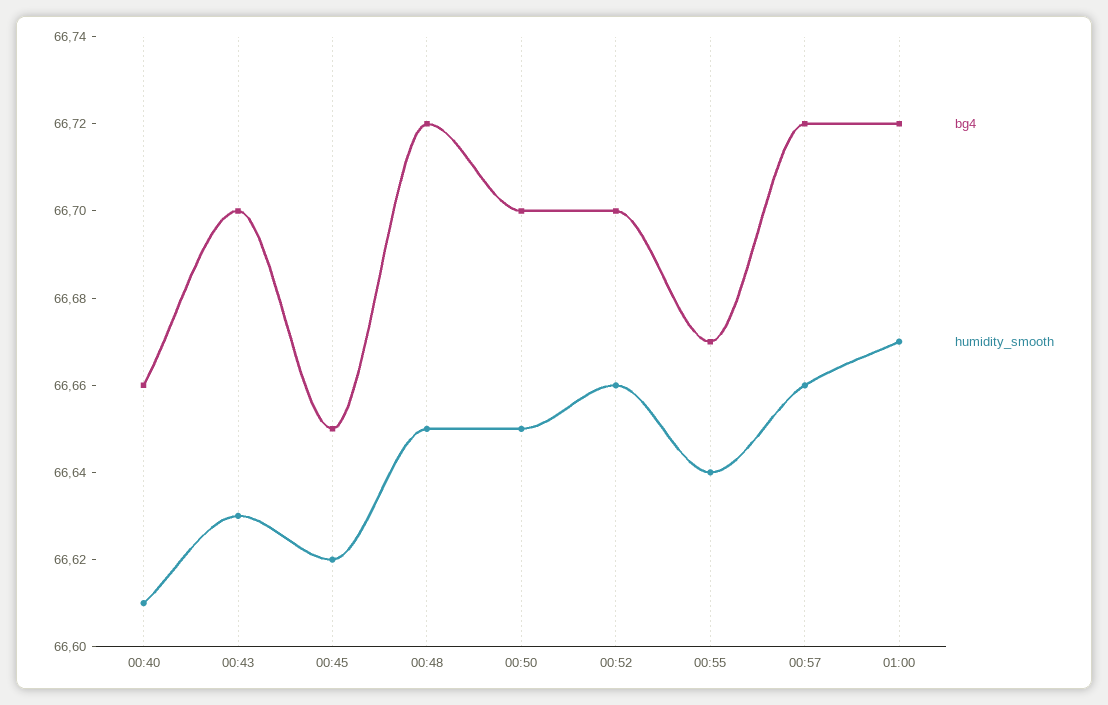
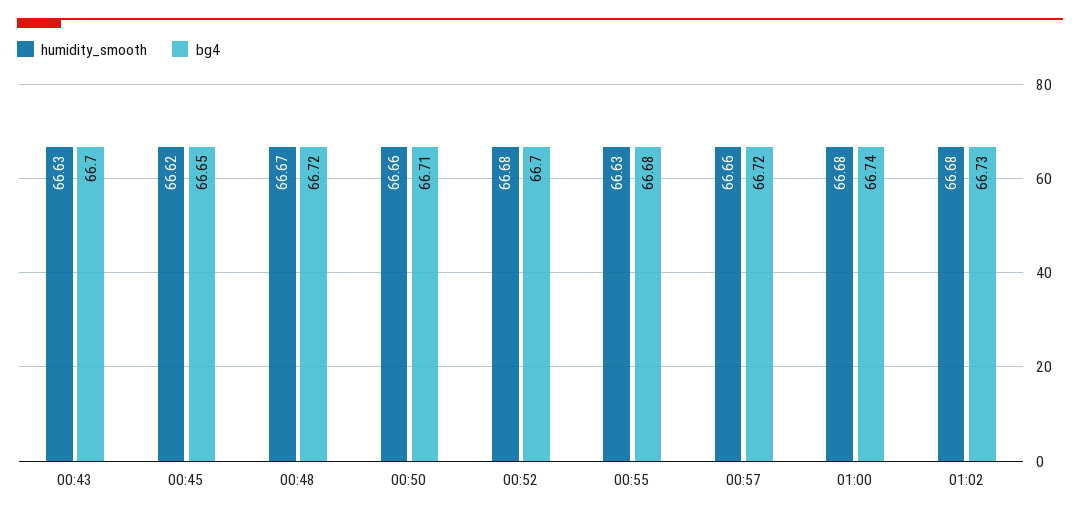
bg4, 00:40: 66.66 -> none
humidity_smooth, 00:40: 66.61 -> none
humidity_smooth, 00:48: 66.65 -> 66.67
bg4, 00:50: 66.7 -> 66.71
humidity_smooth, 00:50: 66.65 -> 66.66
humidity_smooth, 00:52: 66.66 -> 66.68
bg4, 00:55: 66.67 -> 66.68
humidity_smooth, 00:55: 66.64 -> 66.63
bg4, 01:00: 66.72 -> 66.74
humidity_smooth, 01:00: 66.67 -> 66.68
humidity_smooth, 01:02: none -> 66.68
bg4, 01:02: none -> 66.73

